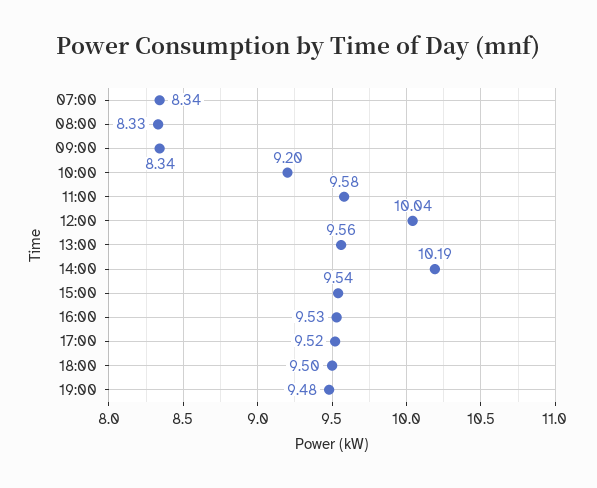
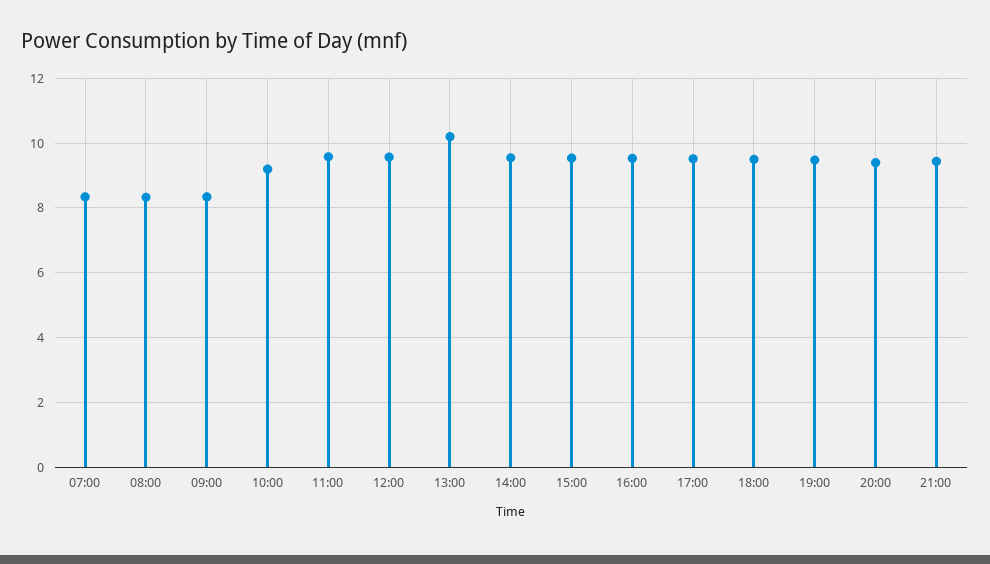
12:00: 10.04 -> 9.6
13:00: 9.56 -> 10.2
14:00: 10.19 -> 9.6
20:00: none -> 9.4
21:00: none -> 9.4

